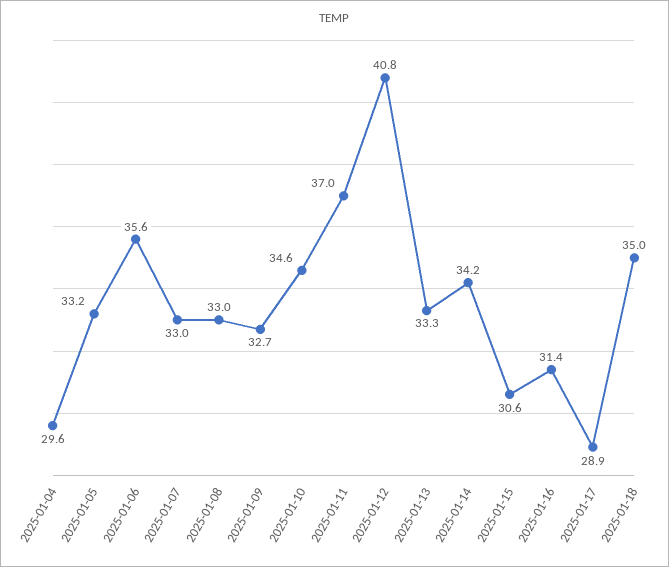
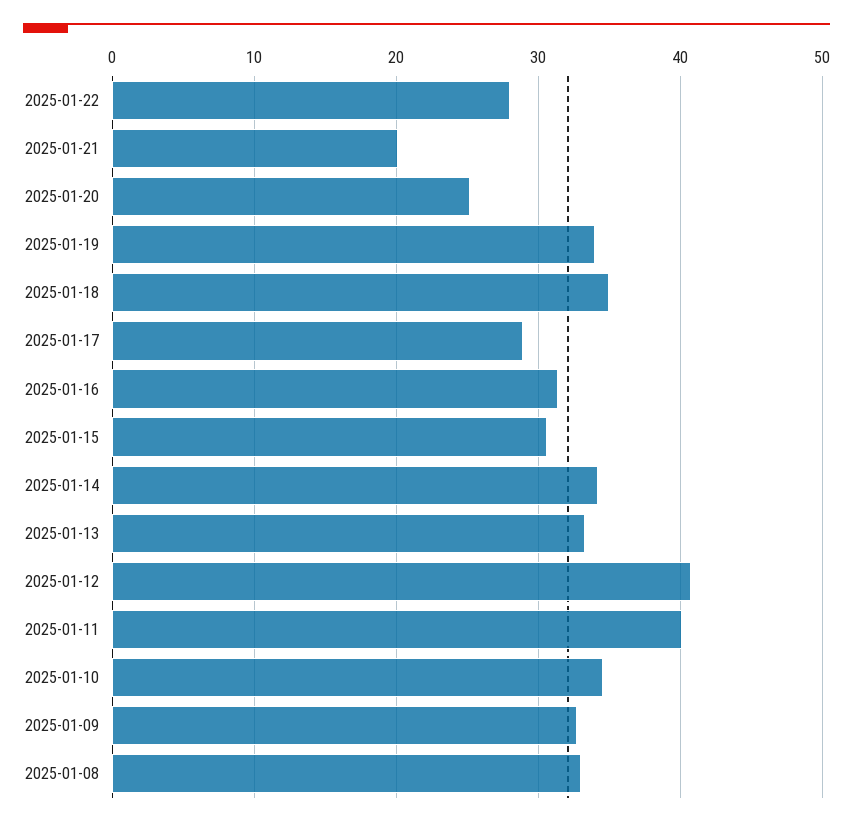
2025-01-04: 29.6 -> none
2025-01-05: 33.2 -> none
2025-01-06: 35.6 -> none
2025-01-07: 33 -> none
2025-01-11: 37 -> 40
2025-01-22: none -> 28
2025-01-21: none -> 20
2025-01-20: none -> 25
2025-01-19: none -> 34

